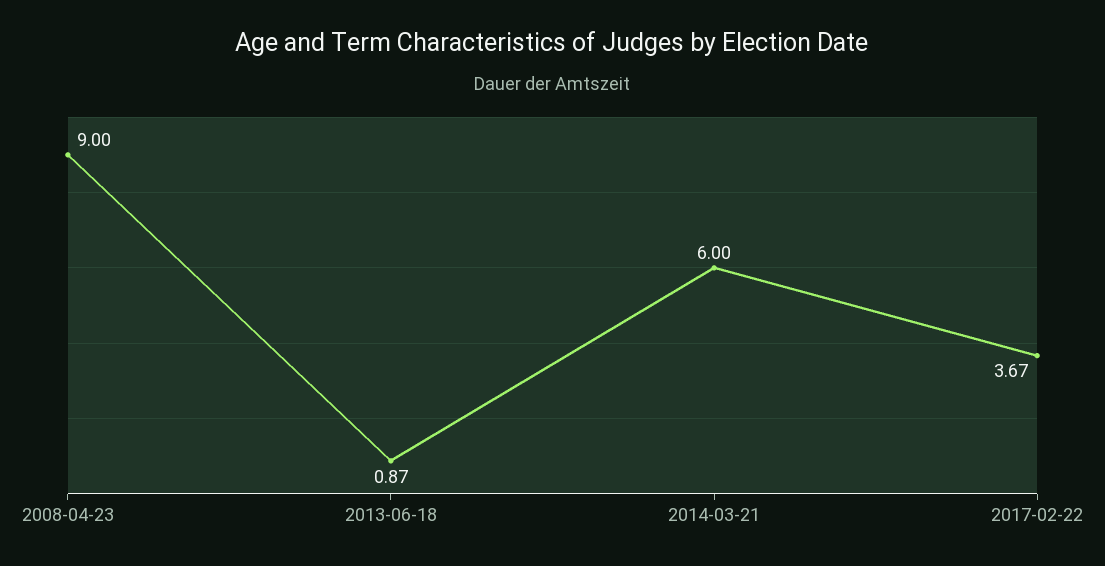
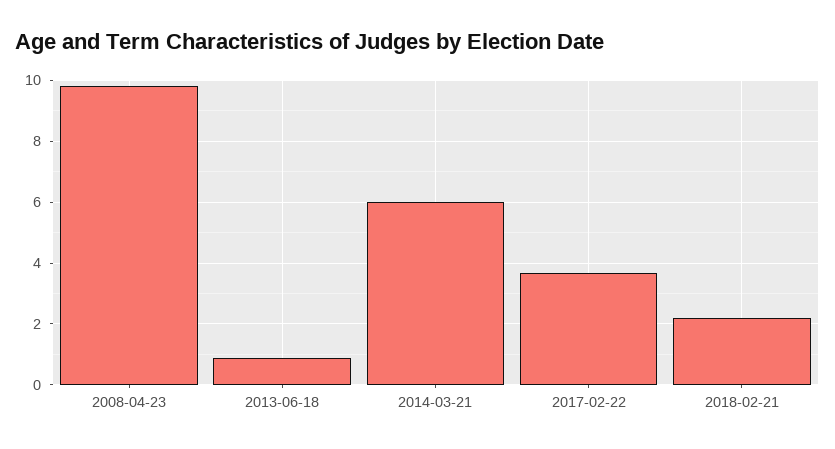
2008-04-23: 9 -> 9.8
2018-02-21: none -> 2.2

